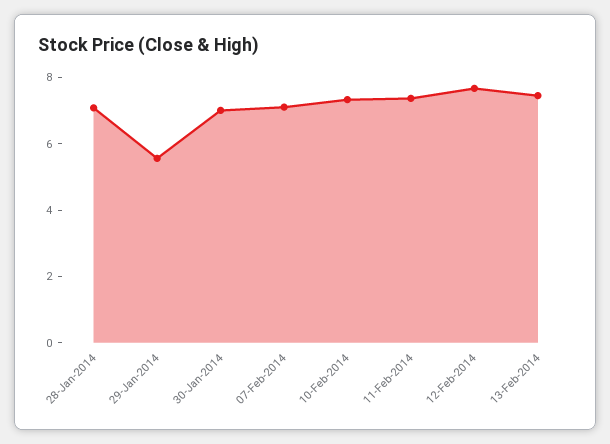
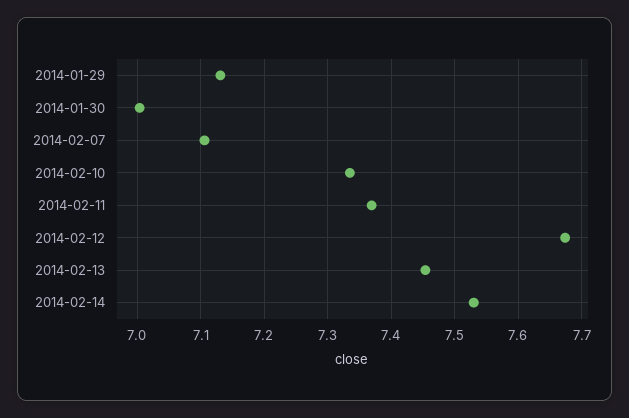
28-Jan-2014: 7 -> none
29-Jan-2014: 5.5 -> 7.13
2014-02-14: none -> 7.53

